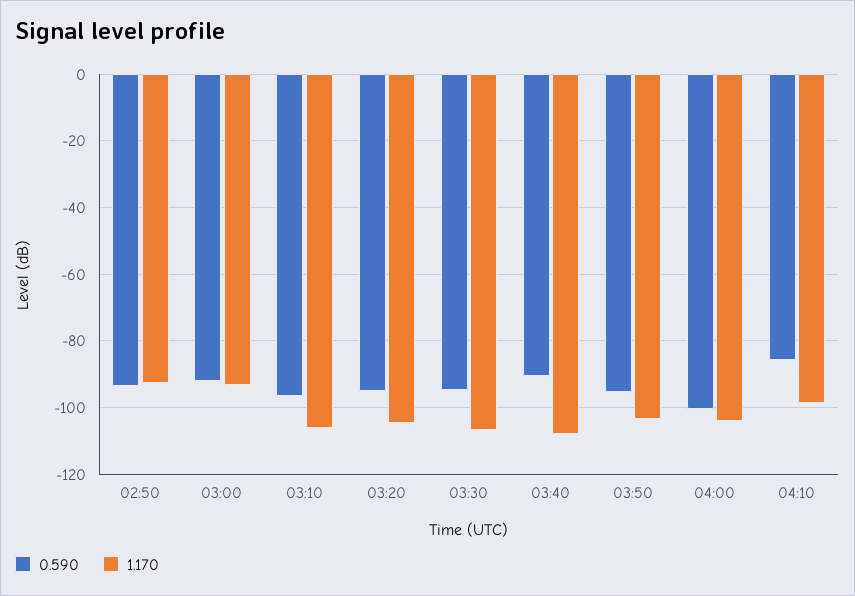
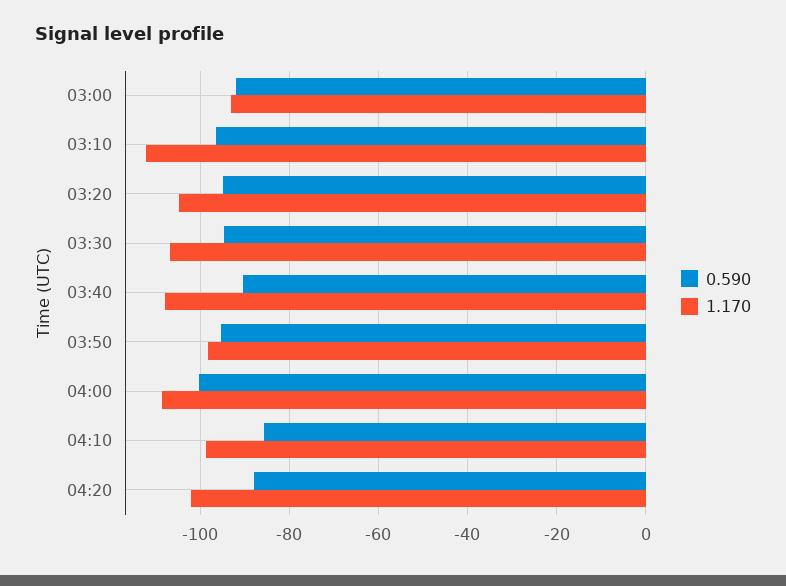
0.590, 02:50: -94 -> none
1.170, 02:50: -92 -> none
1.170, 03:10: -106 -> -112
1.170, 03:50: -104 -> -98
1.170, 04:00: -104 -> -108
0.590, 04:20: none -> -88
1.170, 04:20: none -> -102

